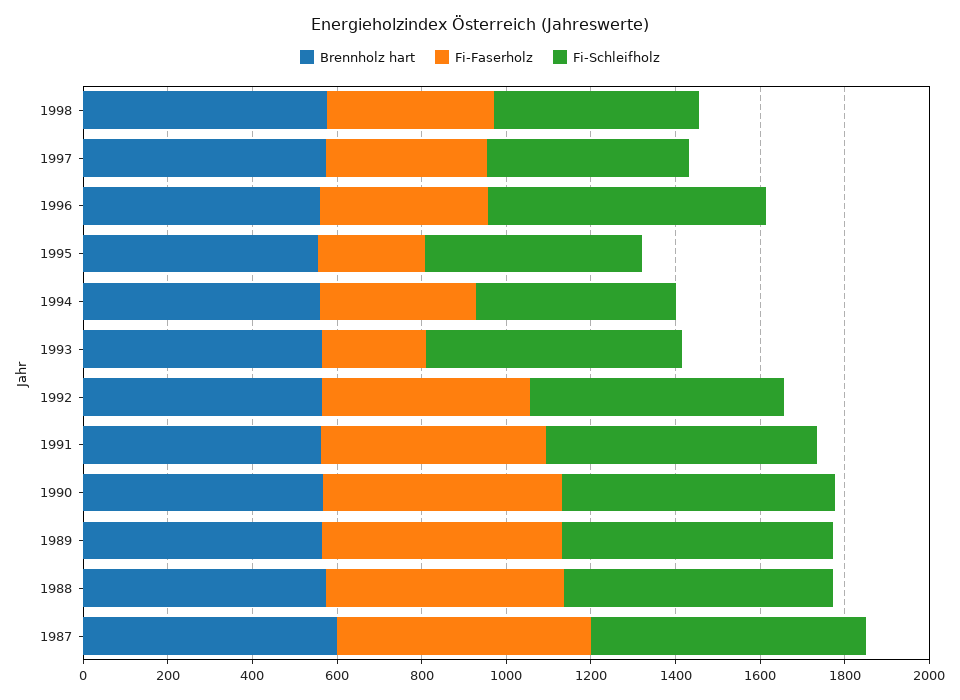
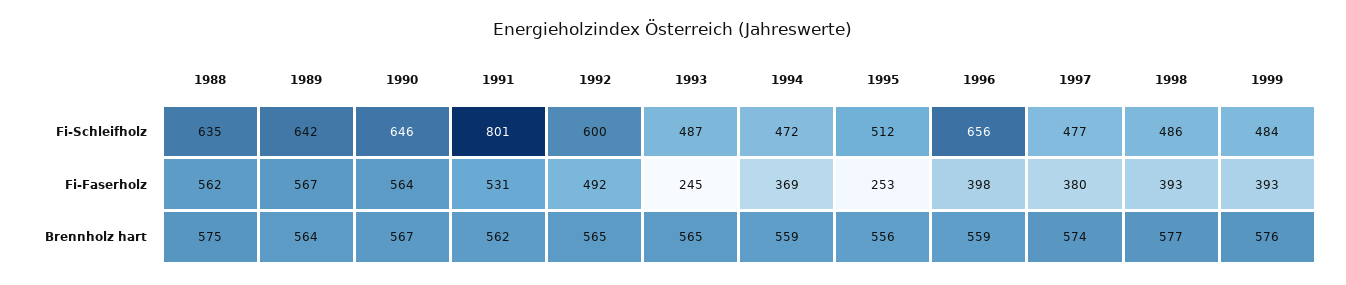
Fi-Schleifholz, 1993: 600 -> 487
Fi-Schleifholz, 1991: 650 -> 801
Brennholz hart, 1987: 600 -> none
Fi-Faserholz, 1987: 600 -> none
Fi-Schleifholz, 1987: 650 -> none
Fi-Schleifholz, 1999: none -> 484
Fi-Faserholz, 1999: none -> 393
Brennholz hart, 1999: none -> 576

